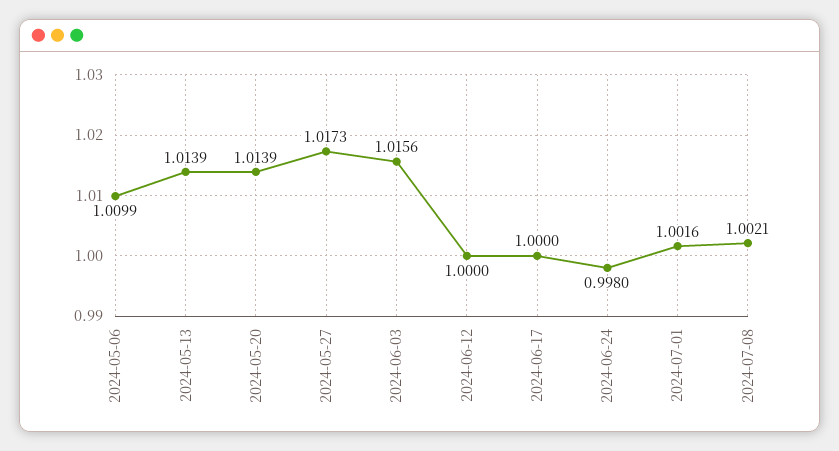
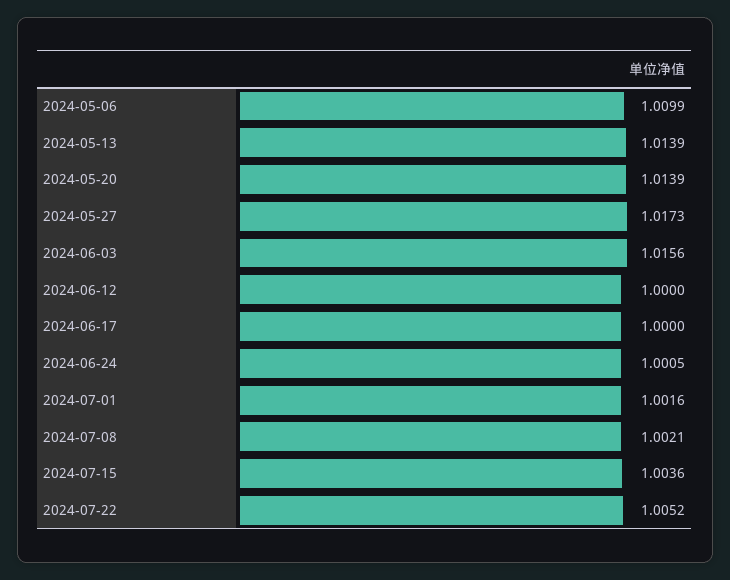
2024-06-24: 0.998 -> 1.0005
2024-07-15: none -> 1.0036
2024-07-22: none -> 1.0052

